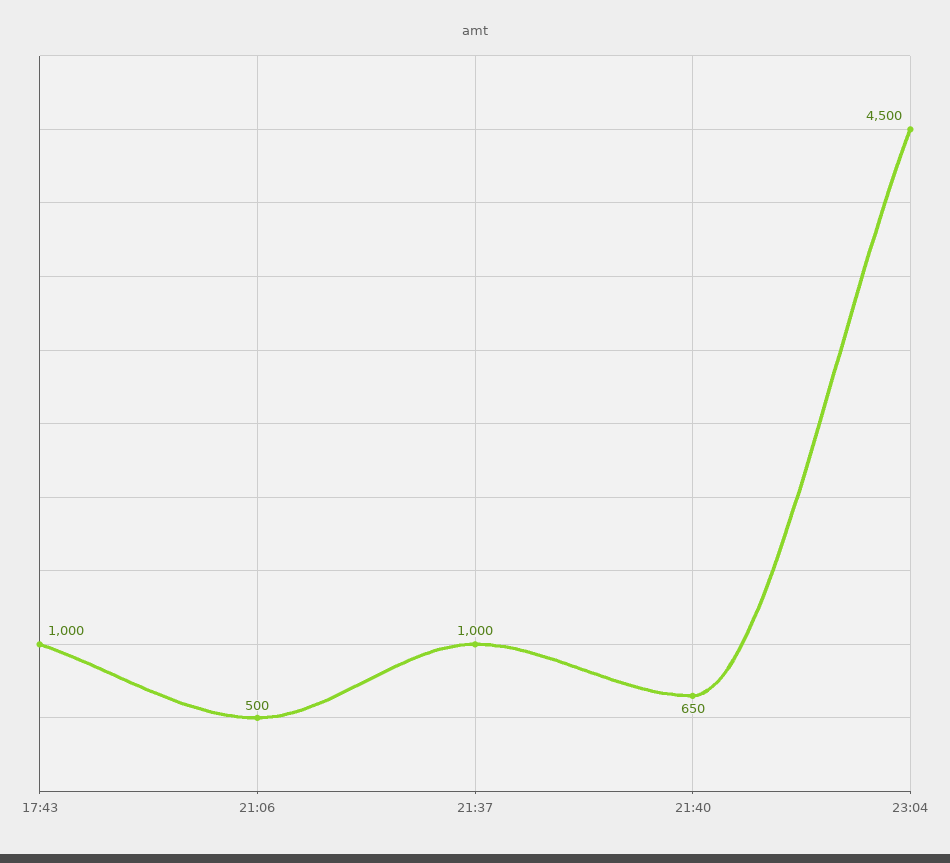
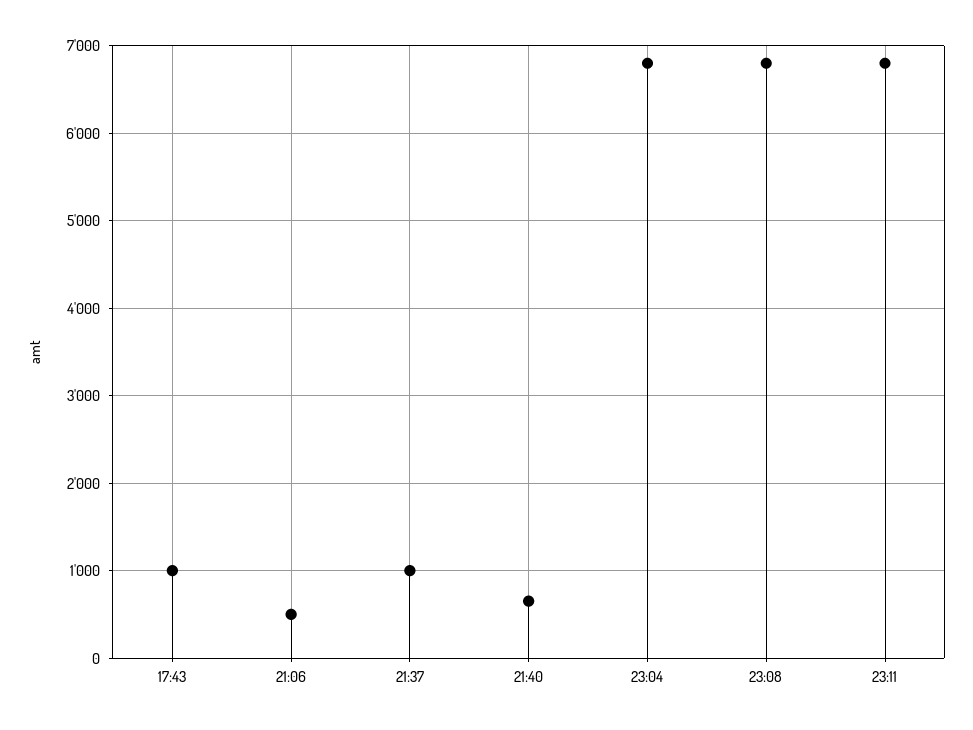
23:04: 4500 -> 6800
23:08: none -> 6800
23:11: none -> 6800

